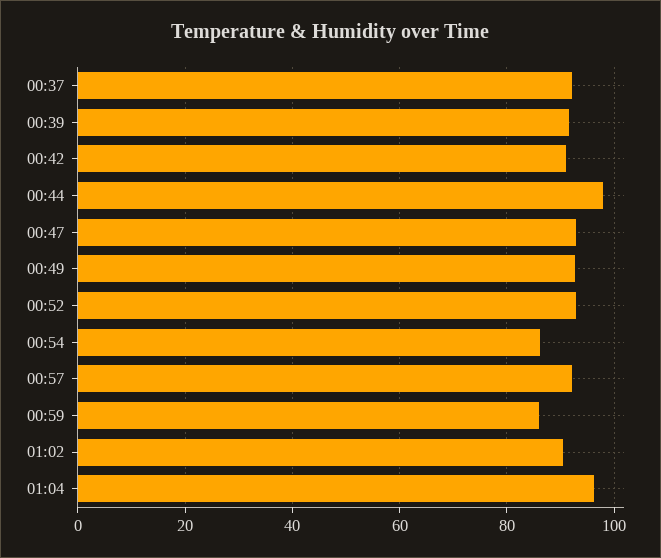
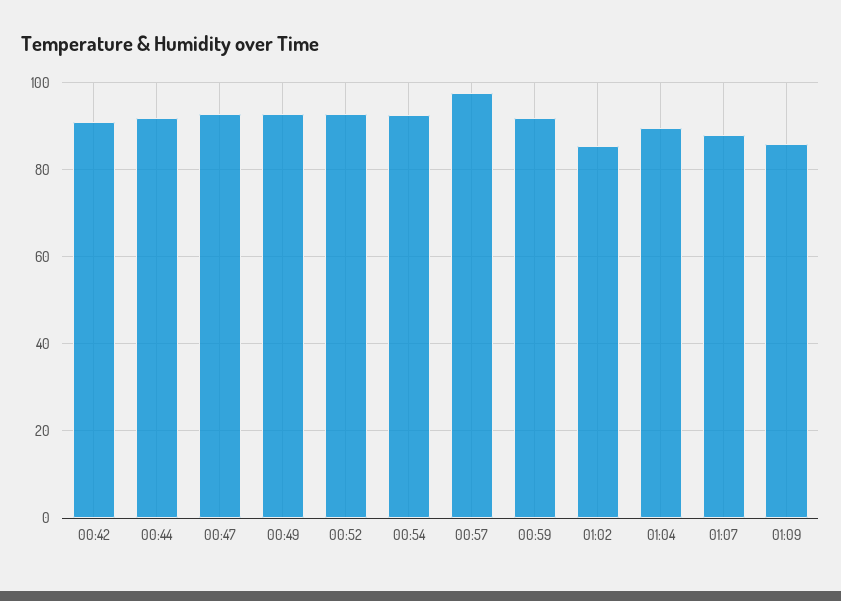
00:37: 92 -> none
00:39: 92 -> none
00:44: 98 -> 92
00:54: 86 -> 92
00:57: 92 -> 98
00:59: 86 -> 92
01:02: 90 -> 86
01:04: 96 -> 90
01:07: none -> 88
01:09: none -> 86

